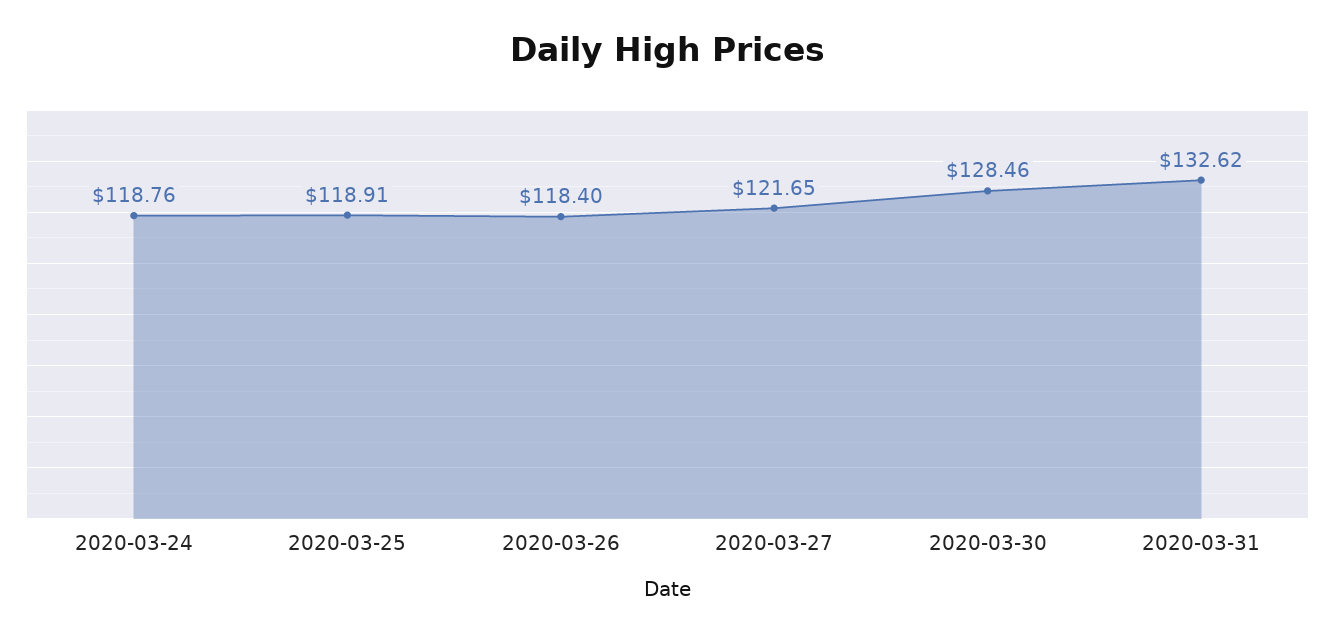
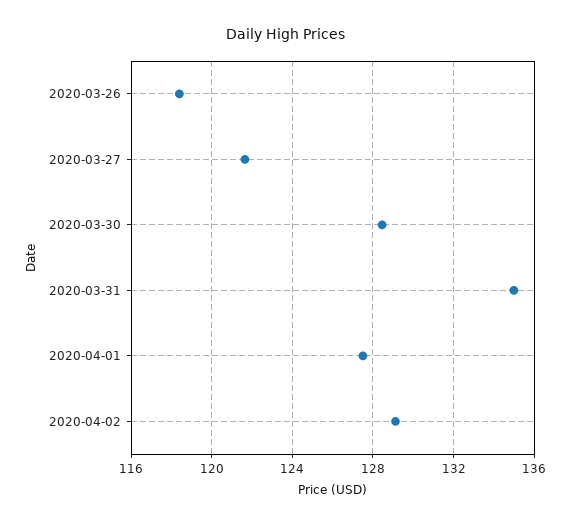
2020-03-24: 118.76 -> none
2020-03-25: 118.91 -> none
2020-03-31: 132.62 -> 135
2020-04-01: none -> 127.5
2020-04-02: none -> 129

